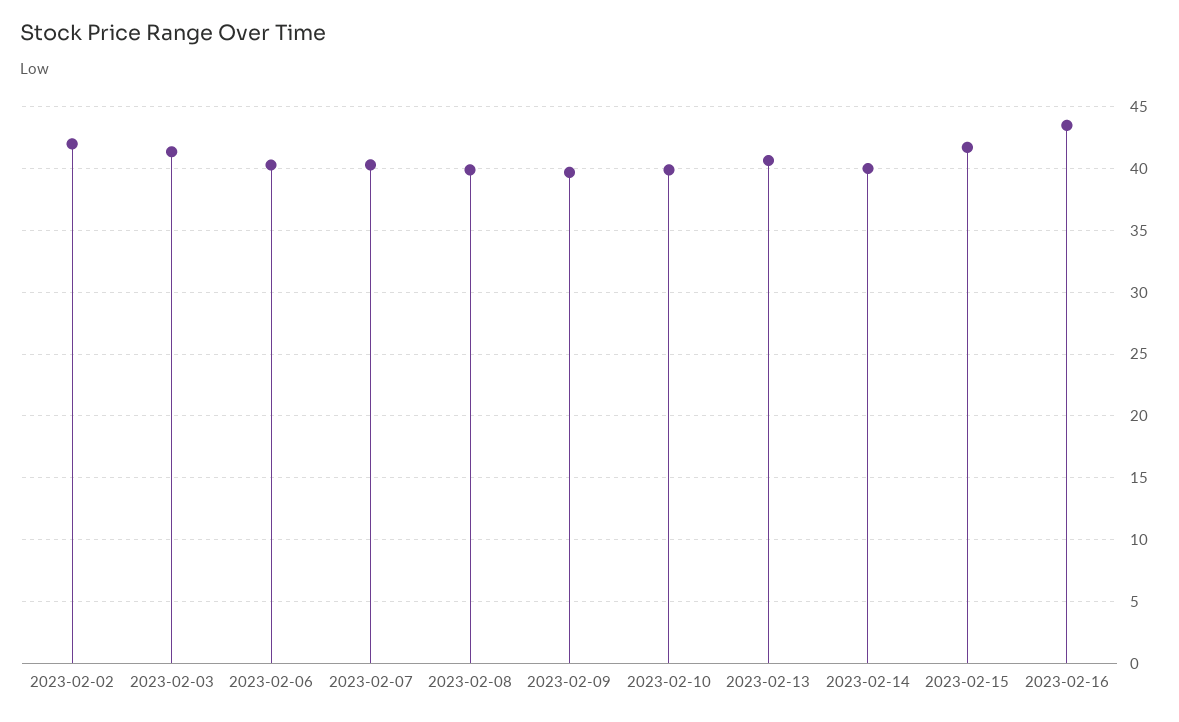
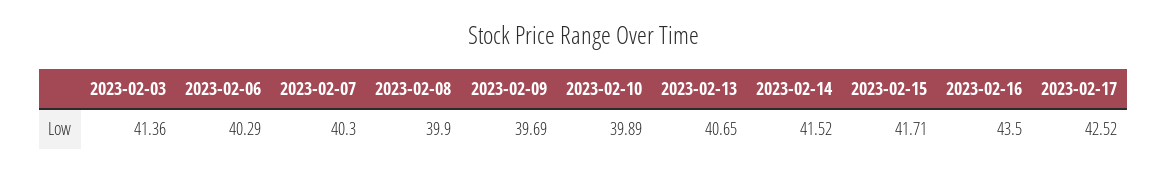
2023-02-02: 42 -> none
2023-02-14: 40 -> 41.52
2023-02-17: none -> 42.52

